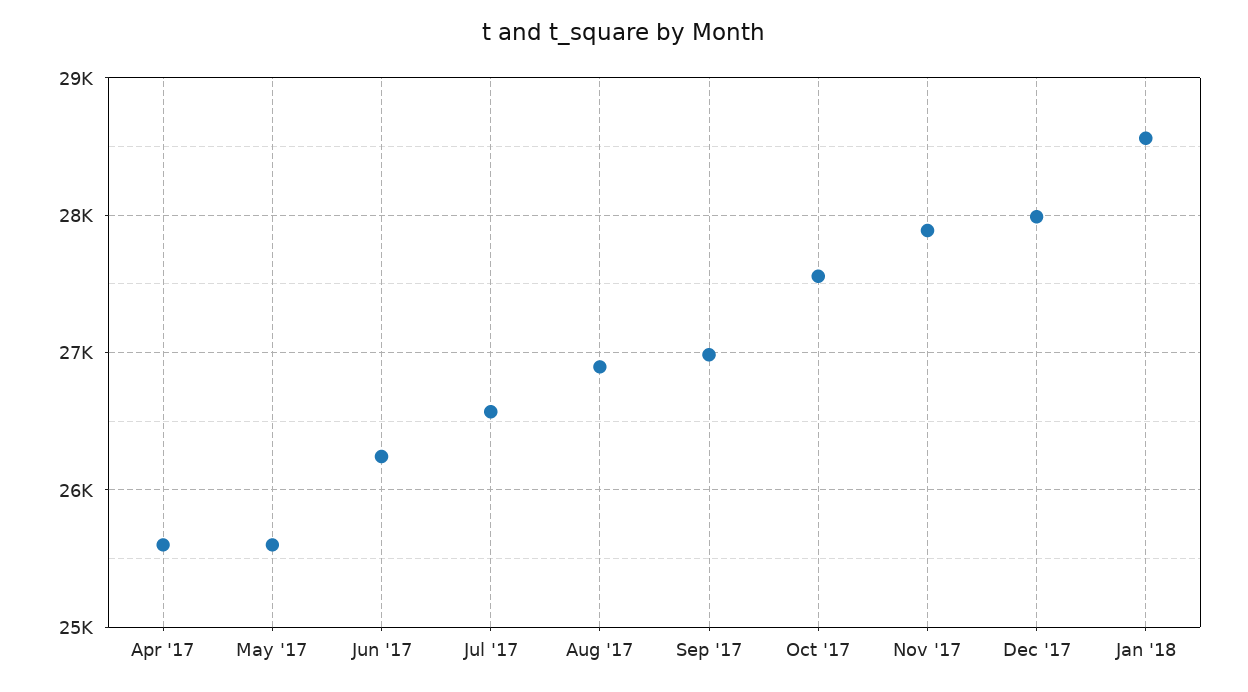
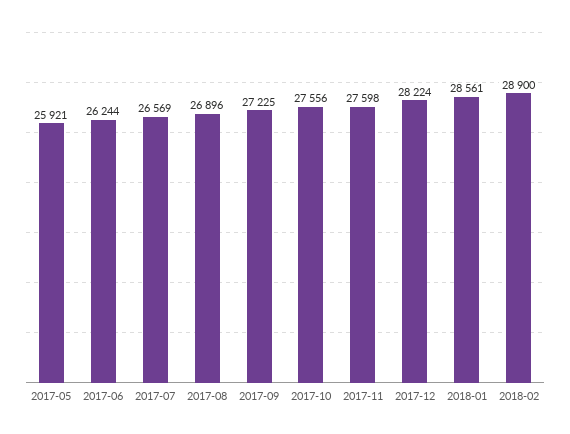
Apr '17: 25600 -> none
May '17: 25600 -> 25921
Sep '17: 27000 -> 27225
Nov '17: 27900 -> 27598
Dec '17: 28000 -> 28224
2018-02: none -> 28900

